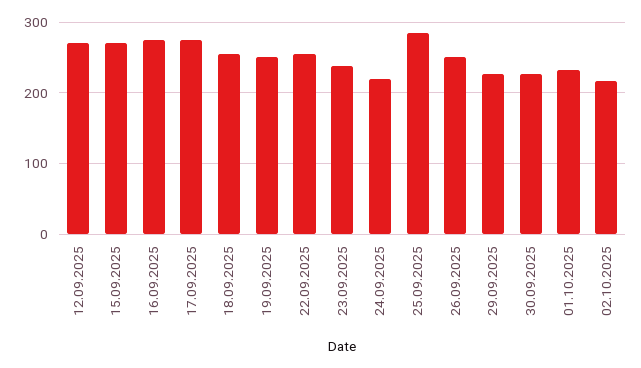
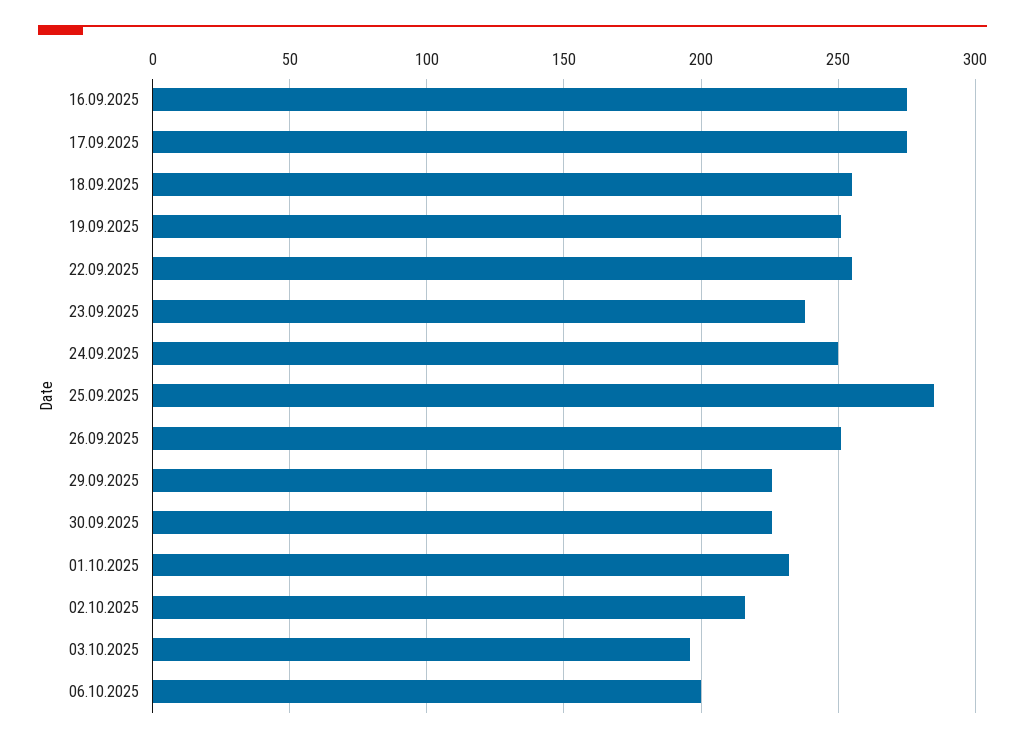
12.09.2025: 270 -> none
15.09.2025: 270 -> none
24.09.2025: 220 -> 250
03.10.2025: none -> 195
06.10.2025: none -> 200

